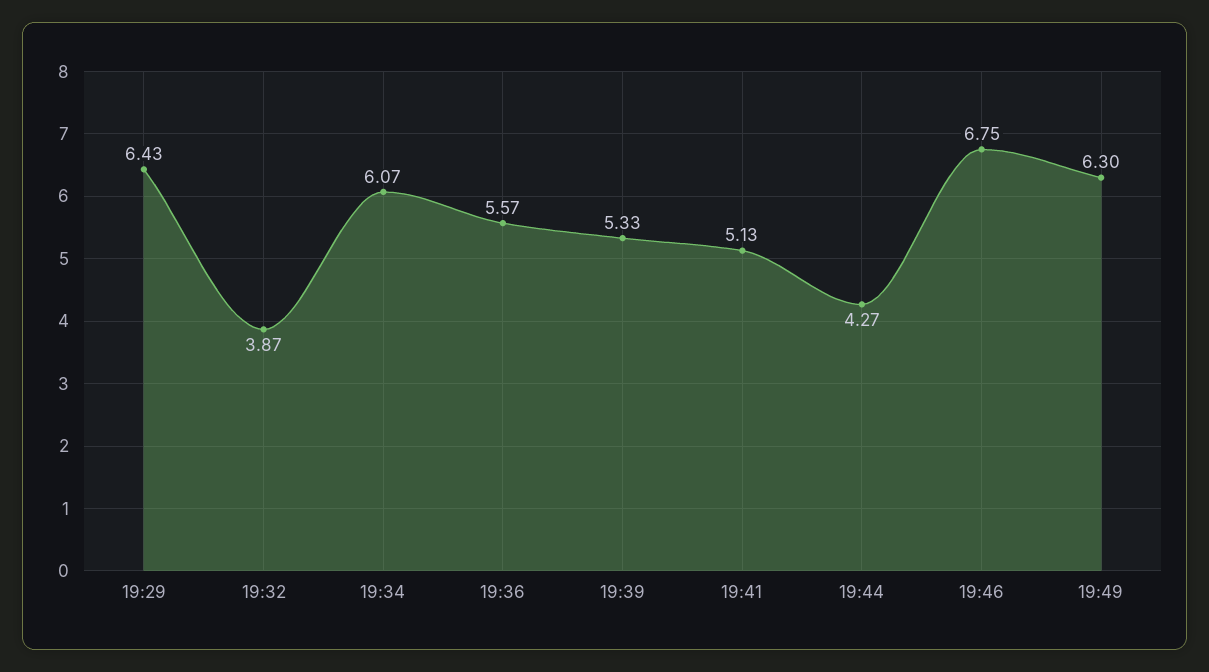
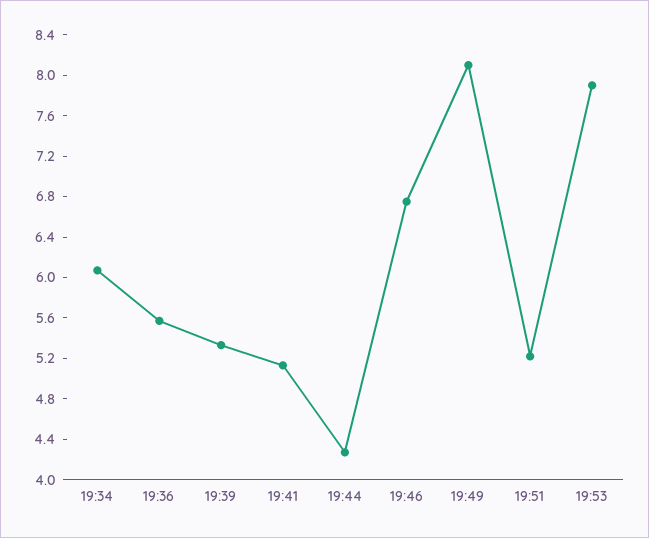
19:29: 6.43 -> none
19:32: 3.87 -> none
19:49: 6.3 -> 8.1
19:51: none -> 5.2
19:53: none -> 7.9

